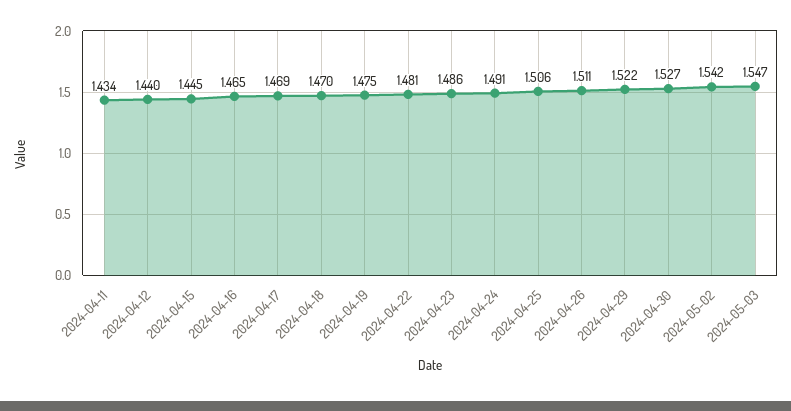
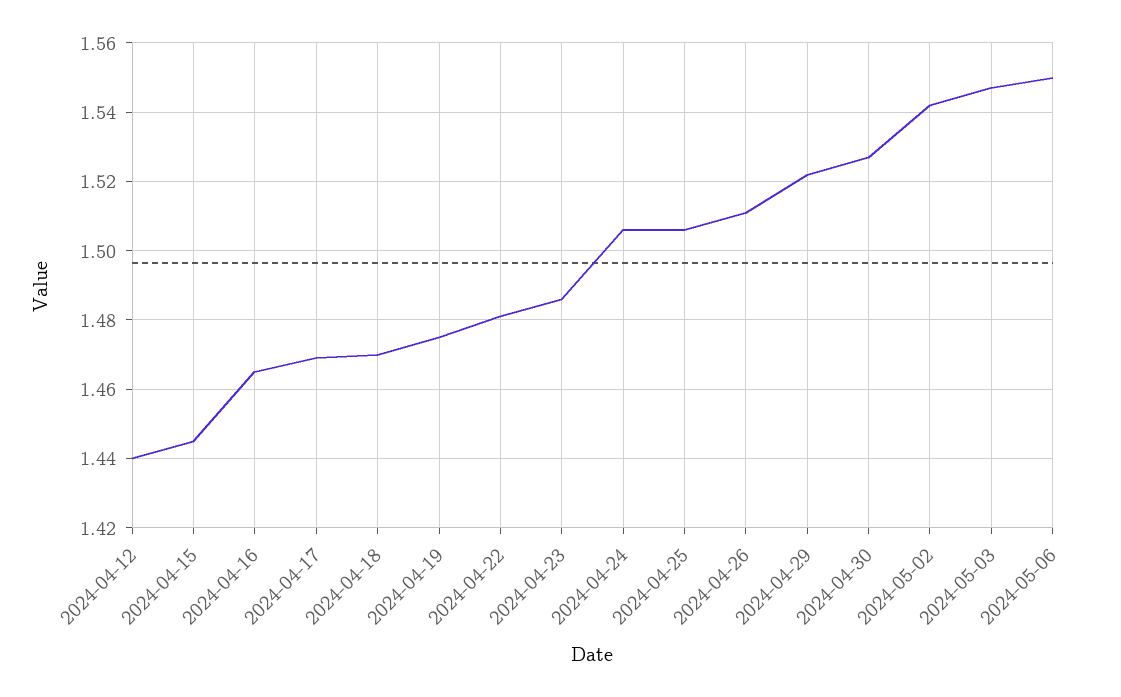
2024-04-11: 1.434 -> none
2024-04-24: 1.491 -> 1.505
2024-05-06: none -> 1.55

